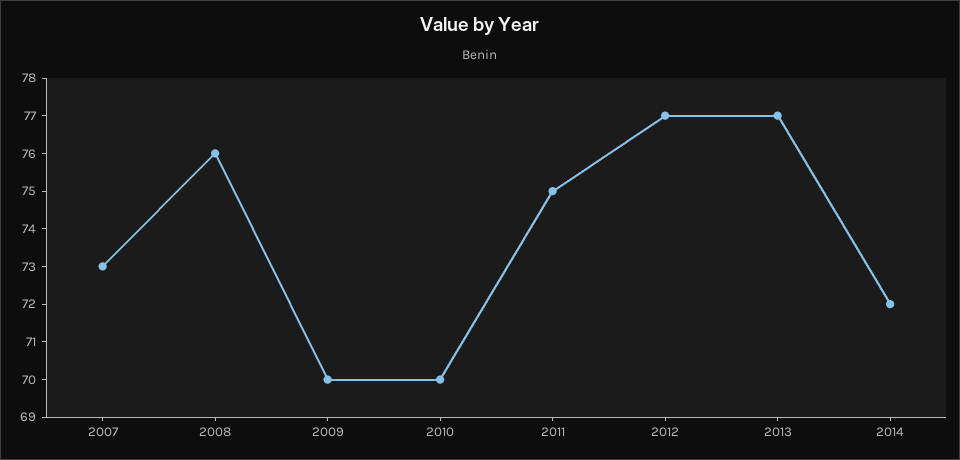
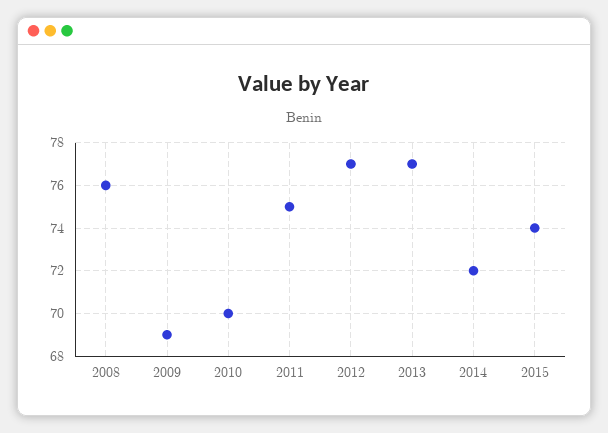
2007: 73 -> none
2009: 70 -> 69
2015: none -> 74

